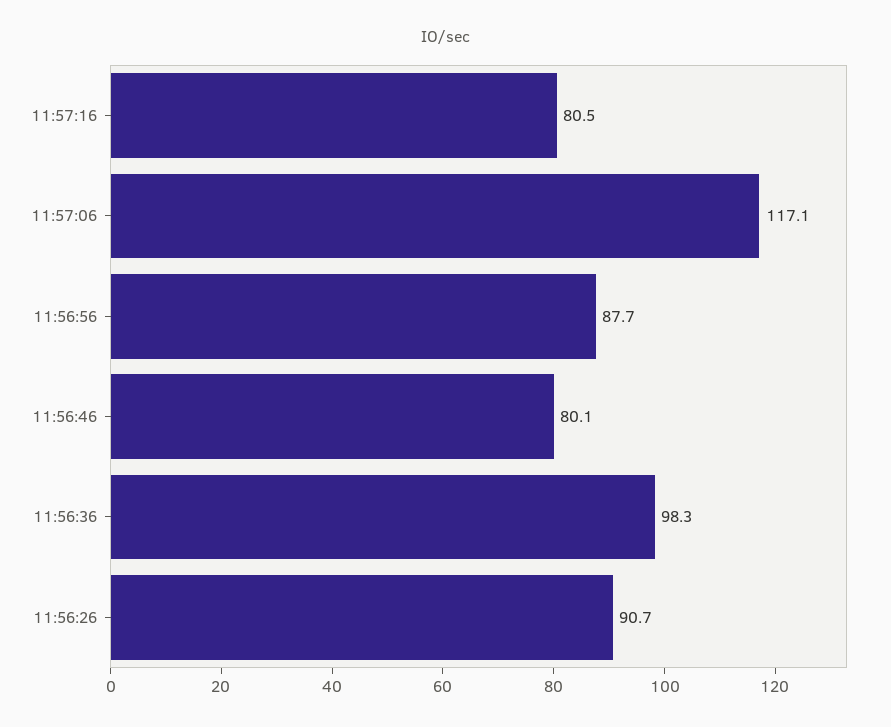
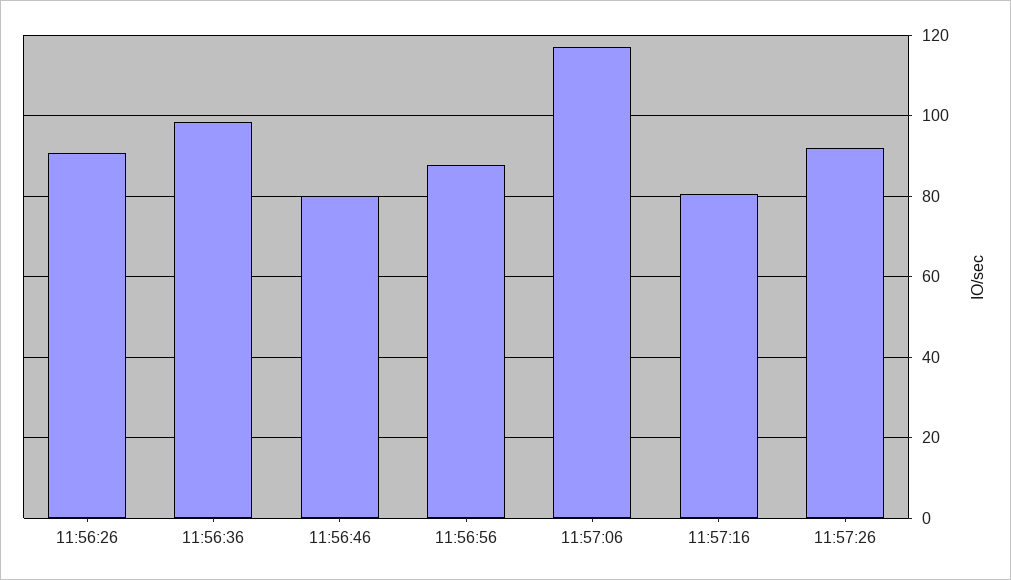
11:57:26: none -> 92

